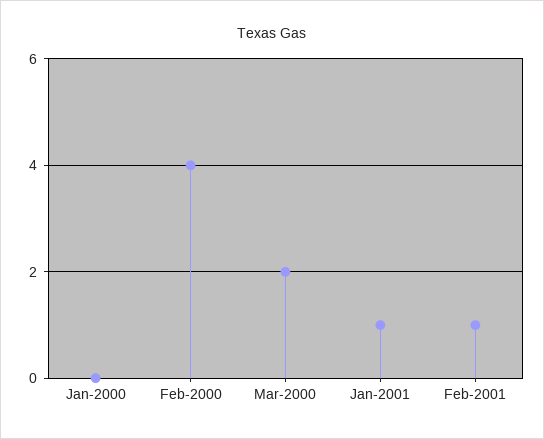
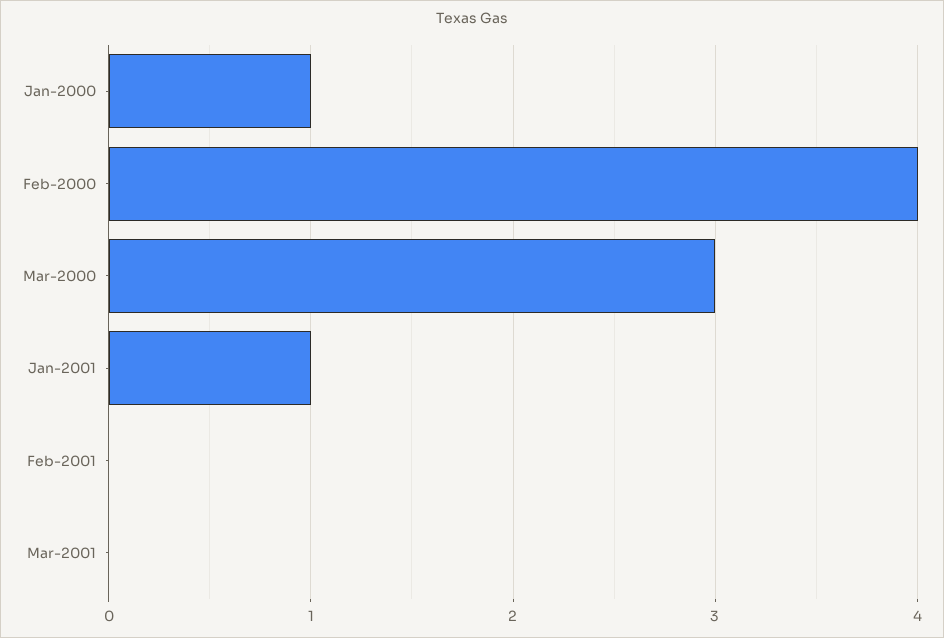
Jan-2000: 0 -> 1
Mar-2000: 2 -> 3
Feb-2001: 1 -> 0
Mar-2001: none -> 0

